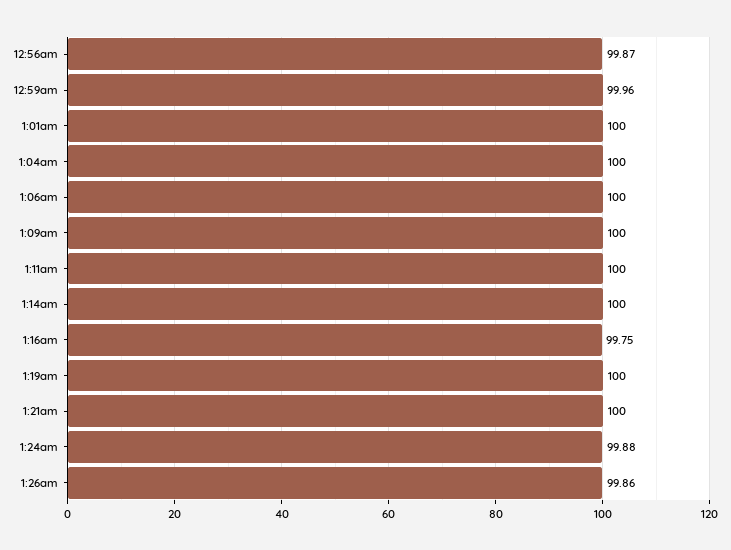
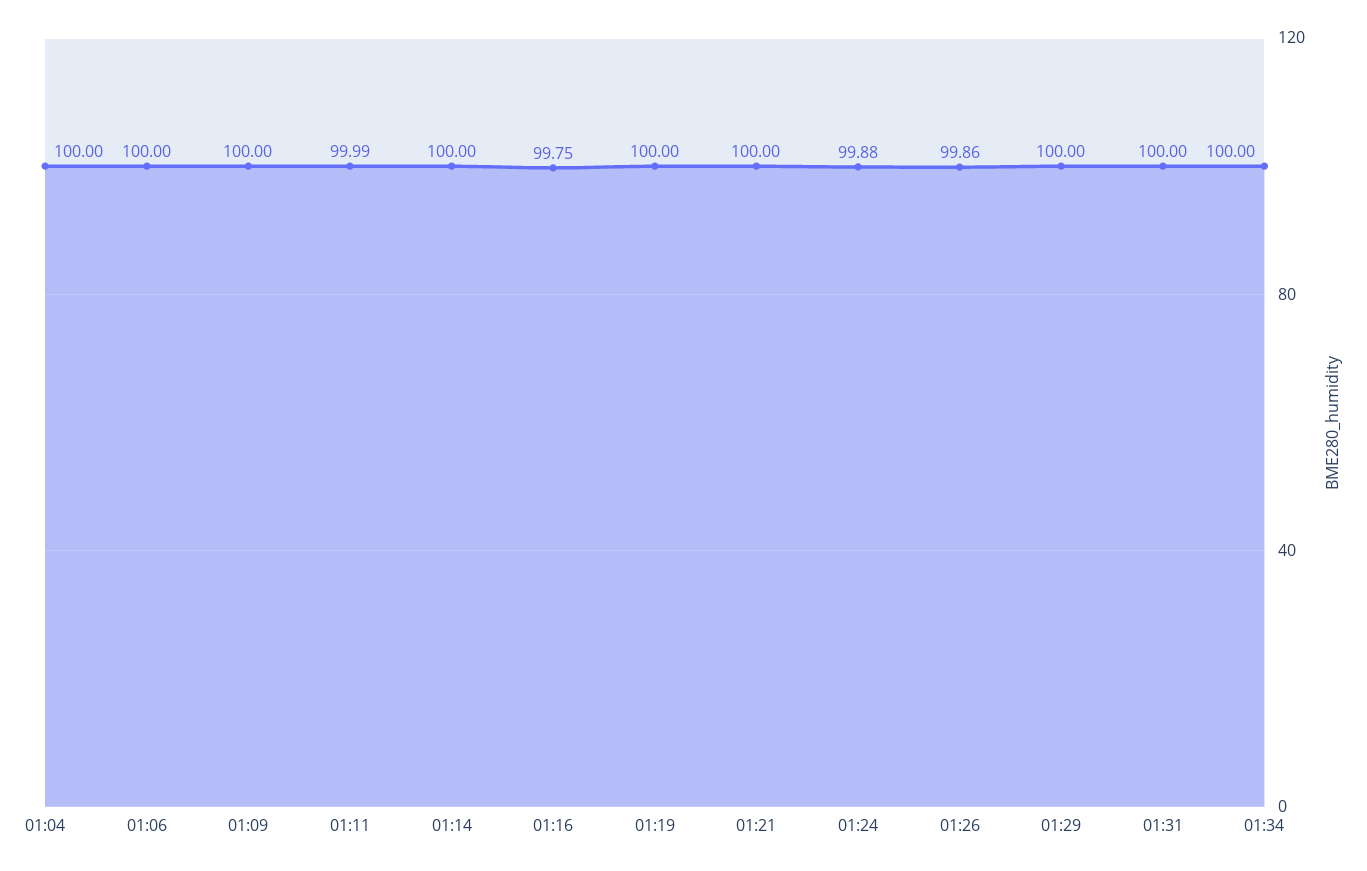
12:56am: 99.87 -> none
12:59am: 99.96 -> none
1:01am: 100 -> none
1:11am: 100 -> 99.99
01:29: none -> 100
01:31: none -> 100
01:34: none -> 100

